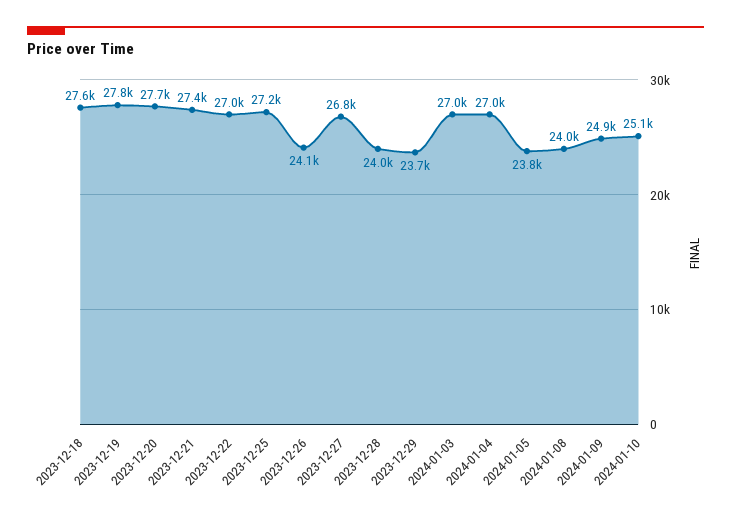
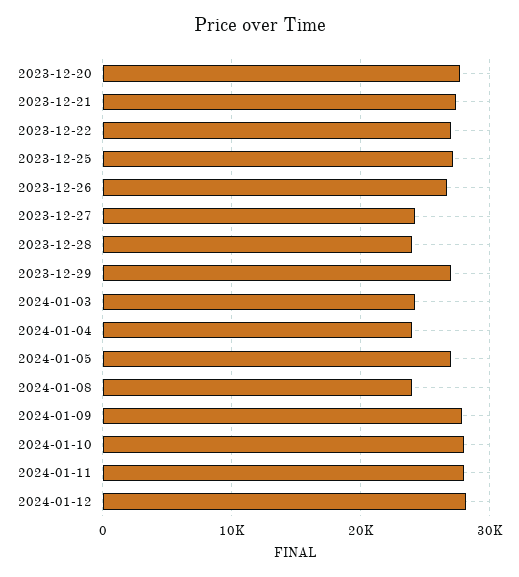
2023-12-18: 27600 -> none
2023-12-19: 27800 -> none
2023-12-26: 24100 -> 27000
2023-12-27: 26800 -> 24000
2023-12-29: 23700 -> 27000
2024-01-03: 27000 -> 24000
2024-01-04: 27000 -> 24000
2024-01-05: 23800 -> 27000
2024-01-09: 24900 -> 28000
2024-01-10: 25100 -> 28000
2024-01-11: none -> 28000
2024-01-12: none -> 28000

